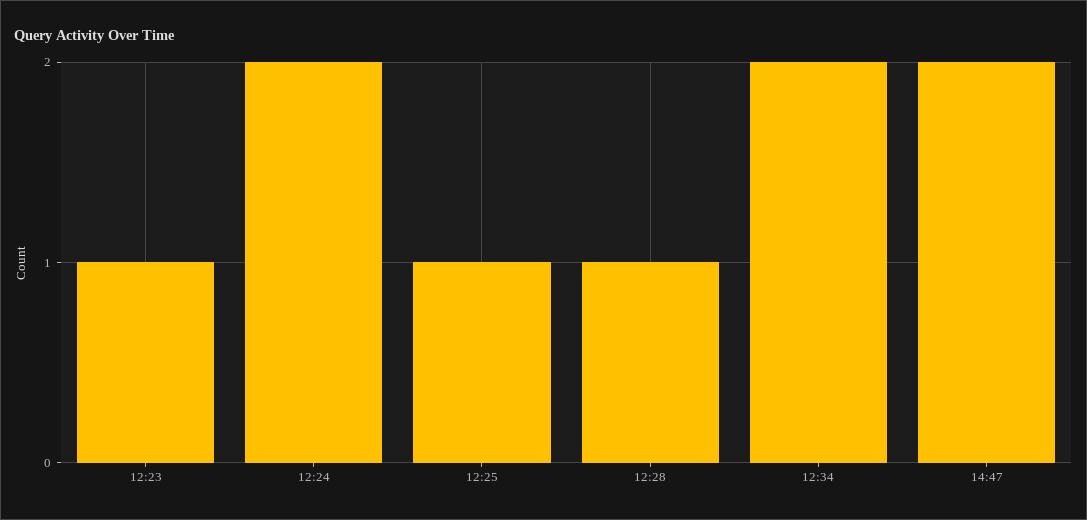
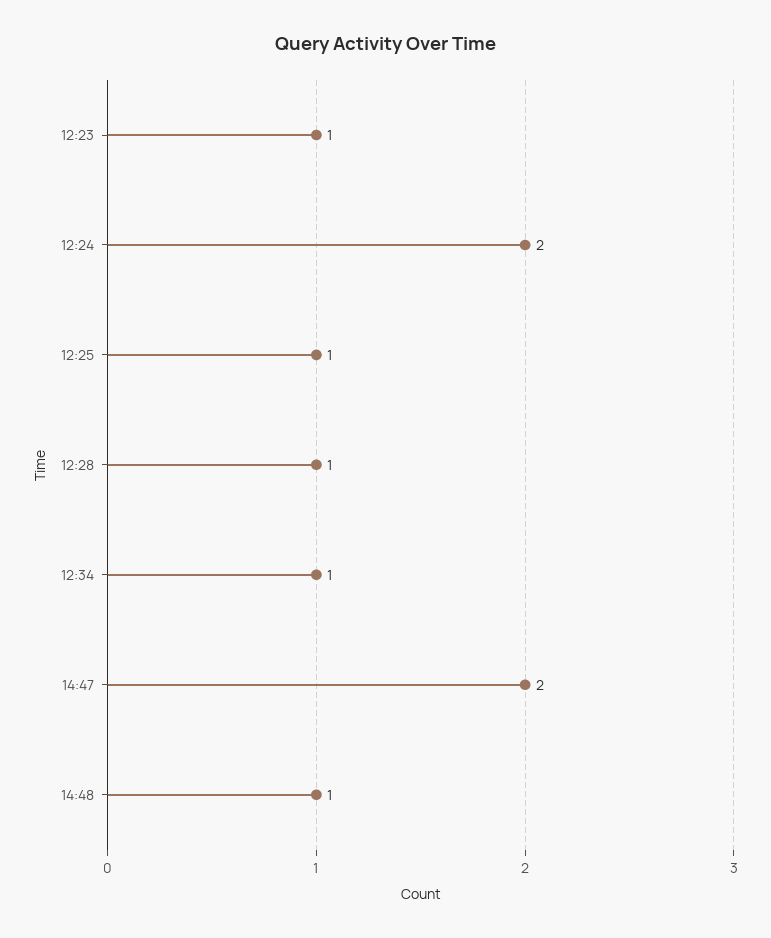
12:34: 2 -> 1
14:48: none -> 1

